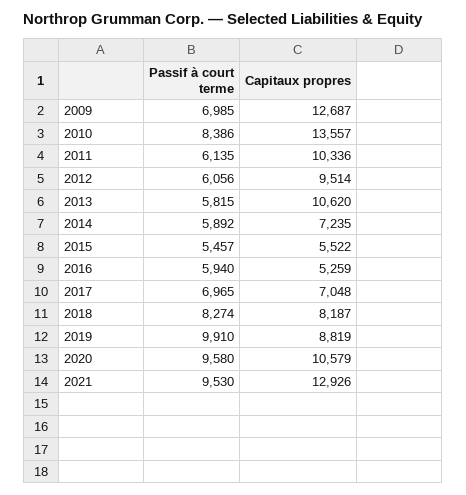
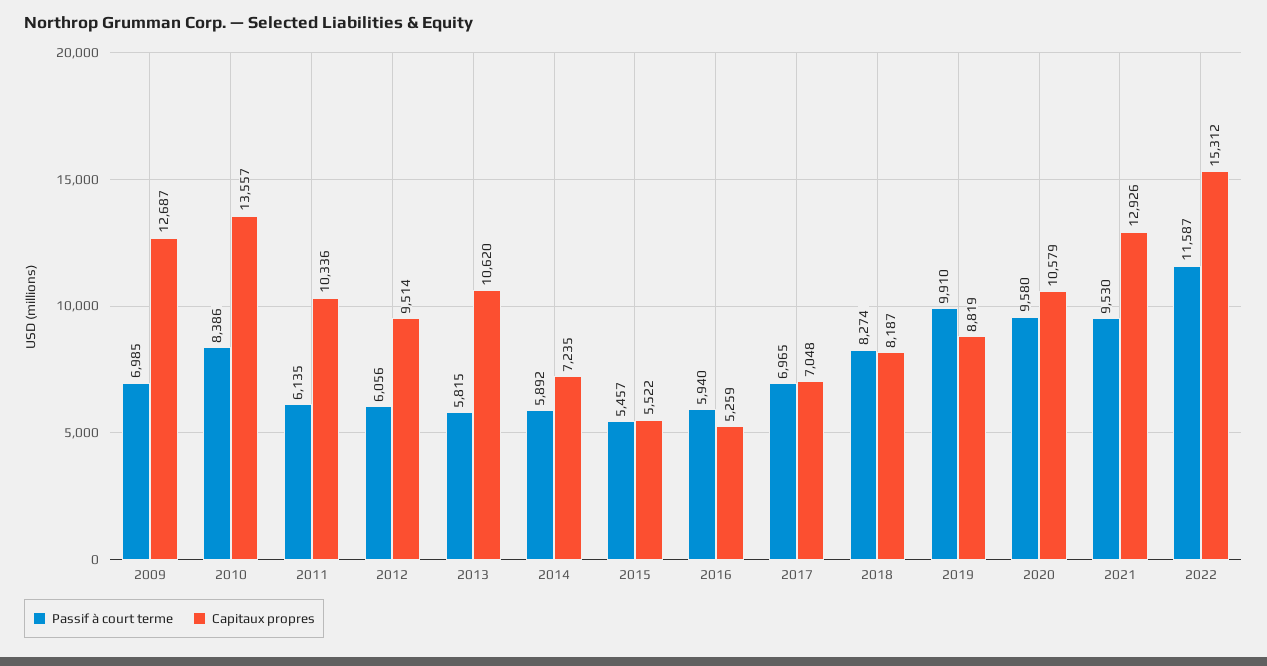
Passif à court terme, 2022: none -> 11587
Capitaux propres, 2022: none -> 15312

